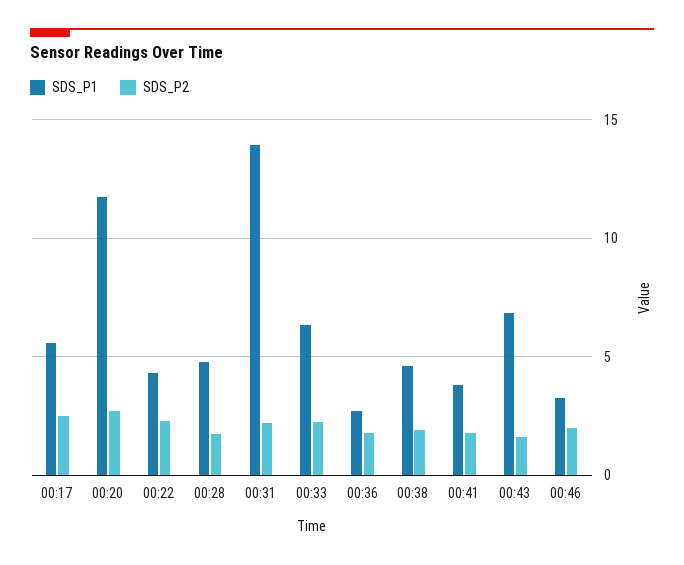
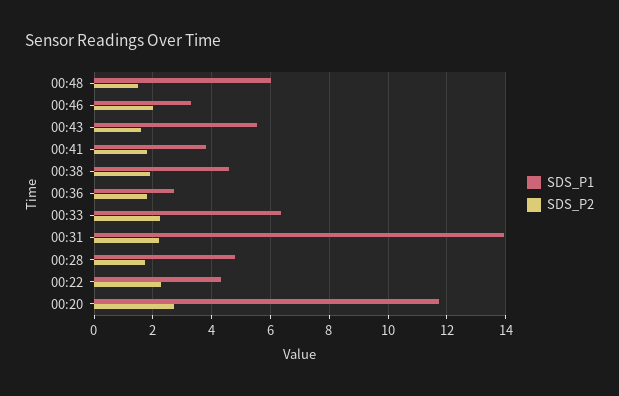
SDS_P1, 00:17: 5.5 -> none
SDS_P2, 00:17: 2.5 -> none
SDS_P1, 00:43: 7 -> 5.5
SDS_P1, 00:48: none -> 6
SDS_P2, 00:48: none -> 1.5

